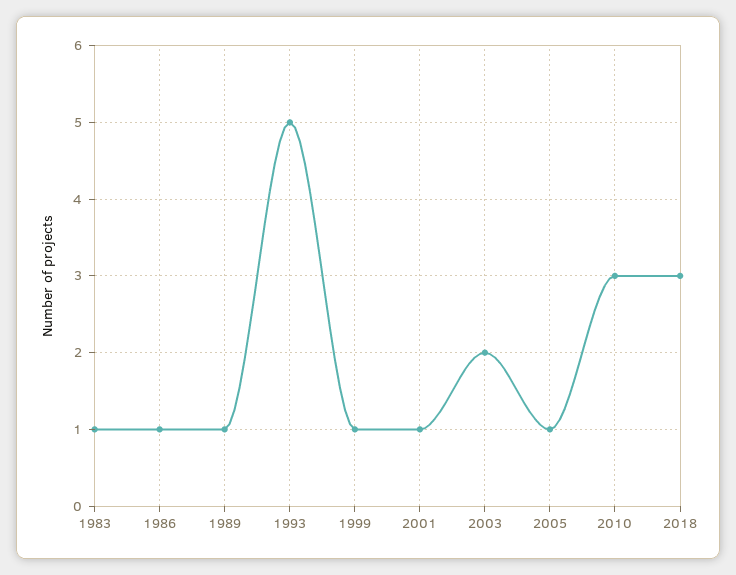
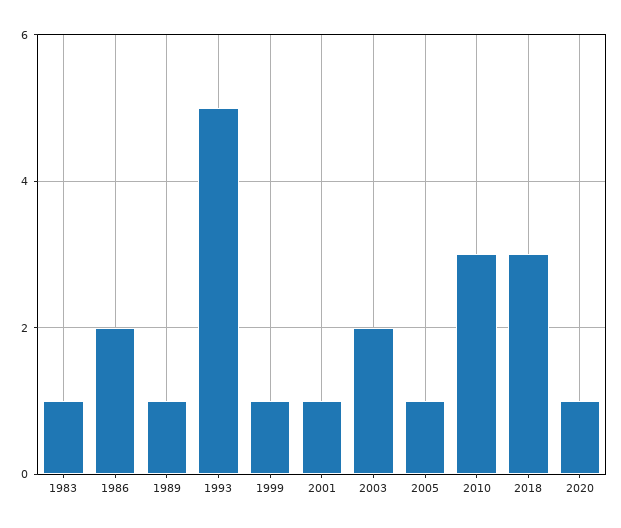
1986: 1 -> 2
2020: none -> 1

